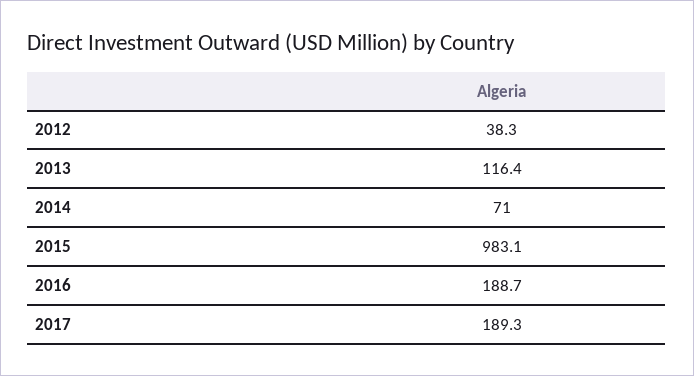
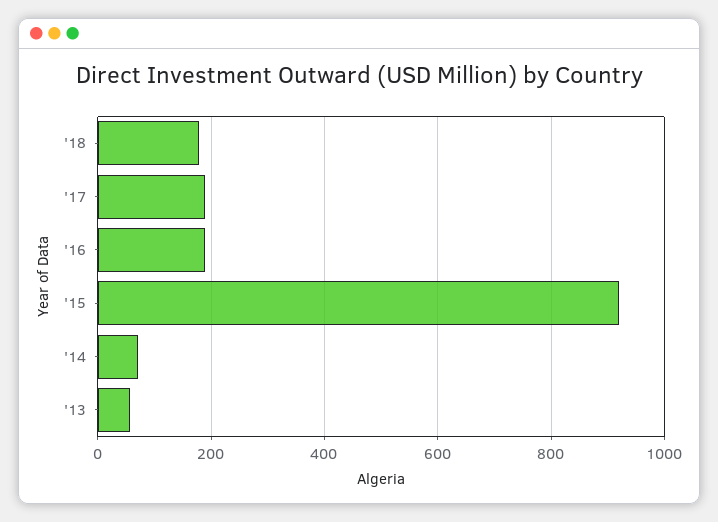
2012: 38.3 -> none
2013: 116.4 -> 60
2015: 983.1 -> 920
'18: none -> 180

